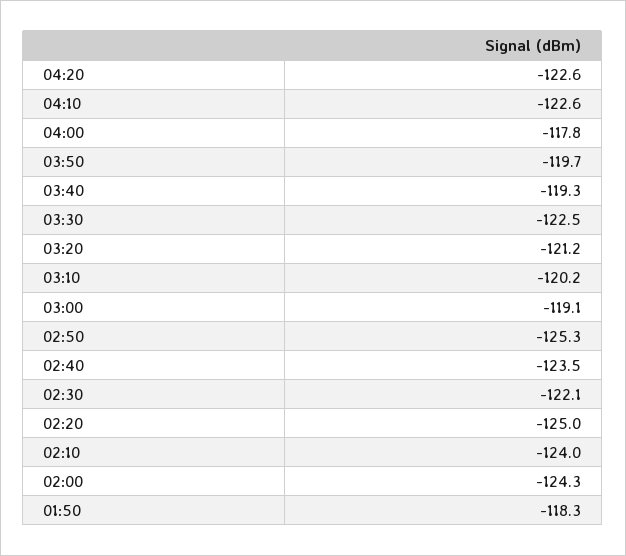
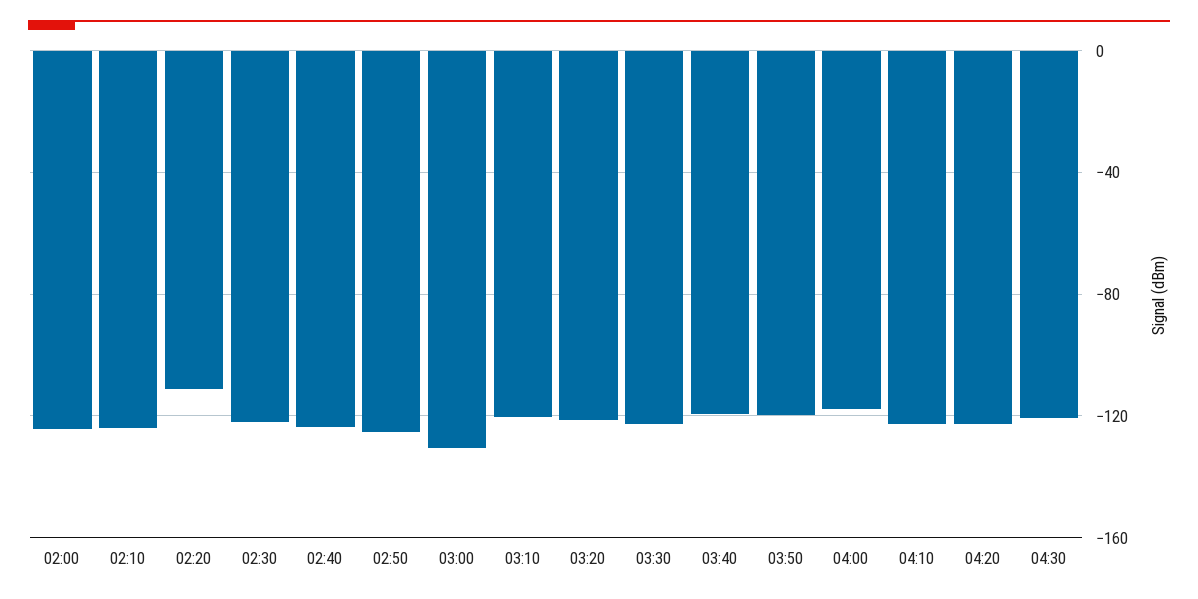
03:00: -119.1 -> -130
02:20: -125 -> -110
01:50: -118.3 -> none
04:30: none -> -120

